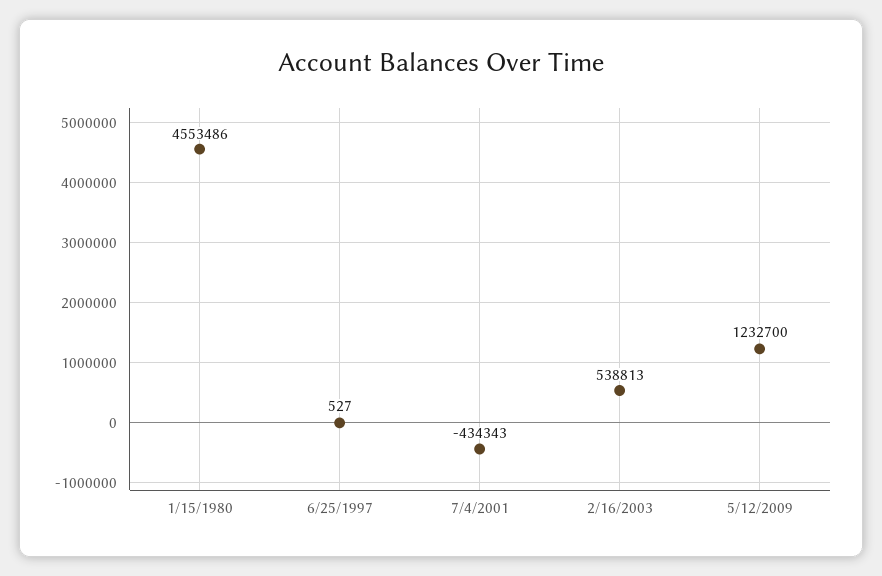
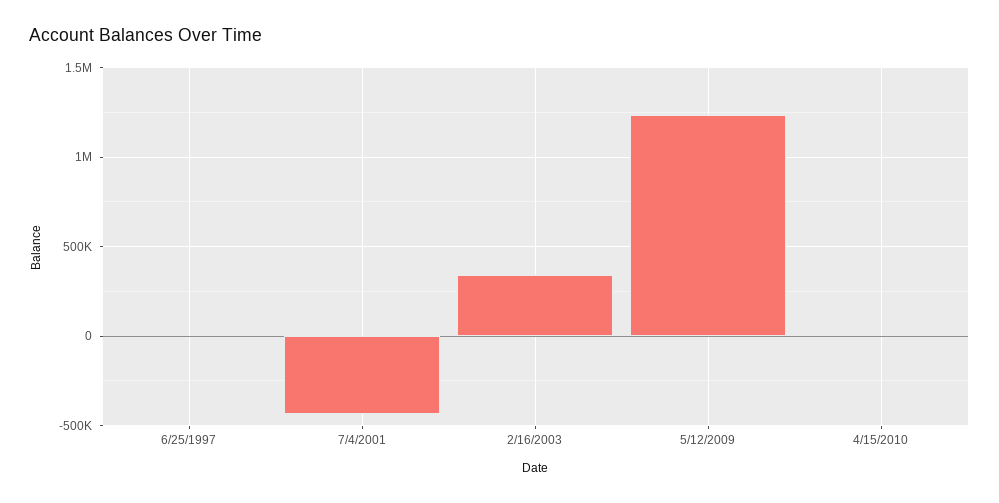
1/15/1980: 4553486 -> none
2/16/2003: 538813 -> 350000
4/15/2010: none -> 0

